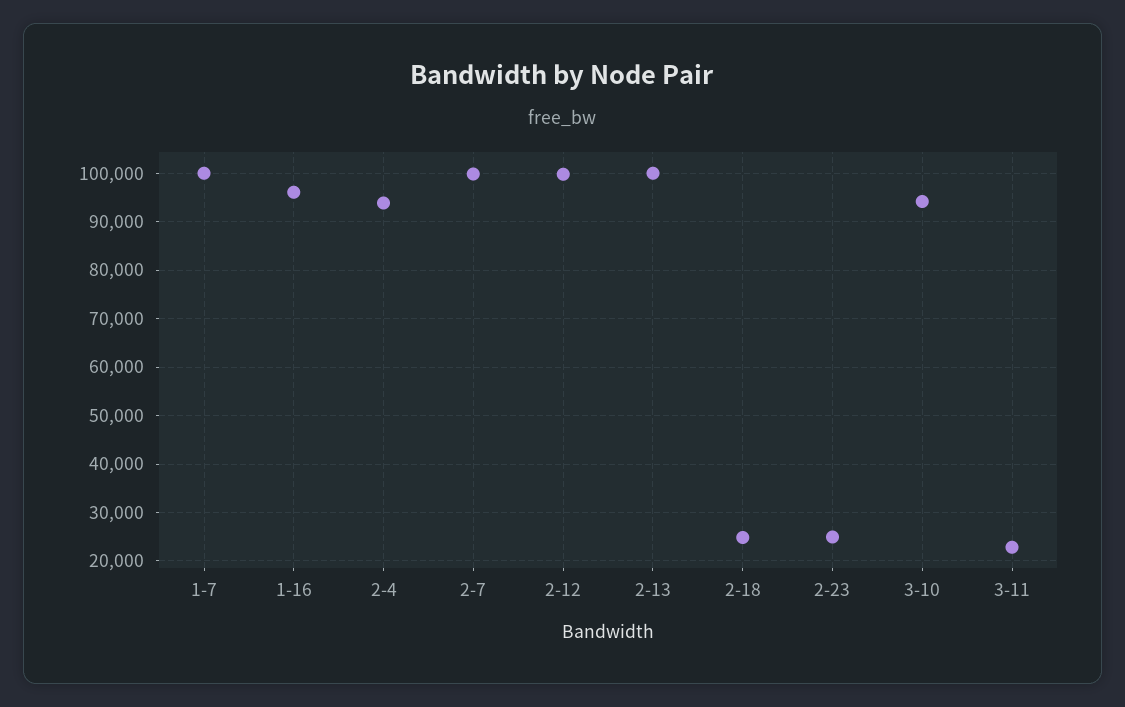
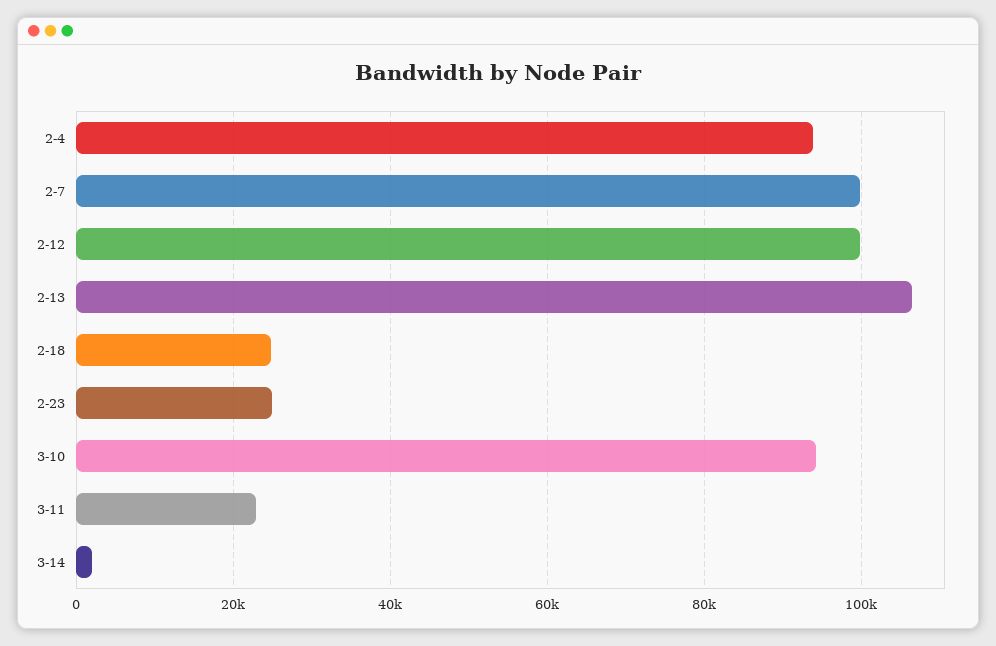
1-7: 100000 -> none
1-16: 96000 -> none
2-13: 100000 -> 106000
3-14: none -> 2000

